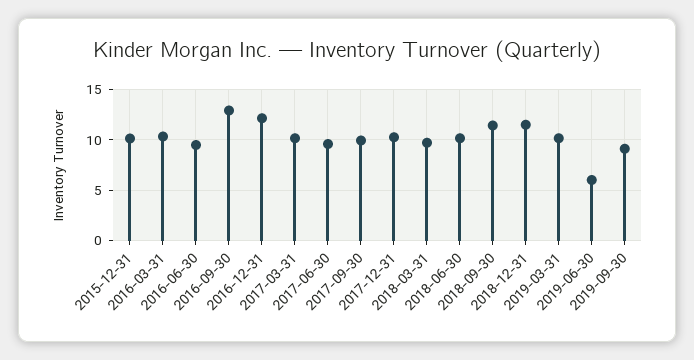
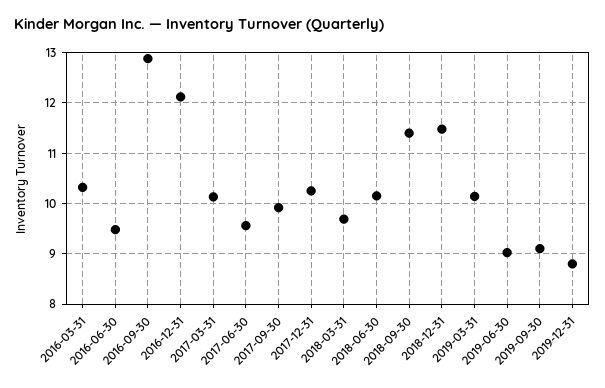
2015-12-31: 10 -> none
2019-06-30: 6 -> 9
2019-12-31: none -> 8.8

